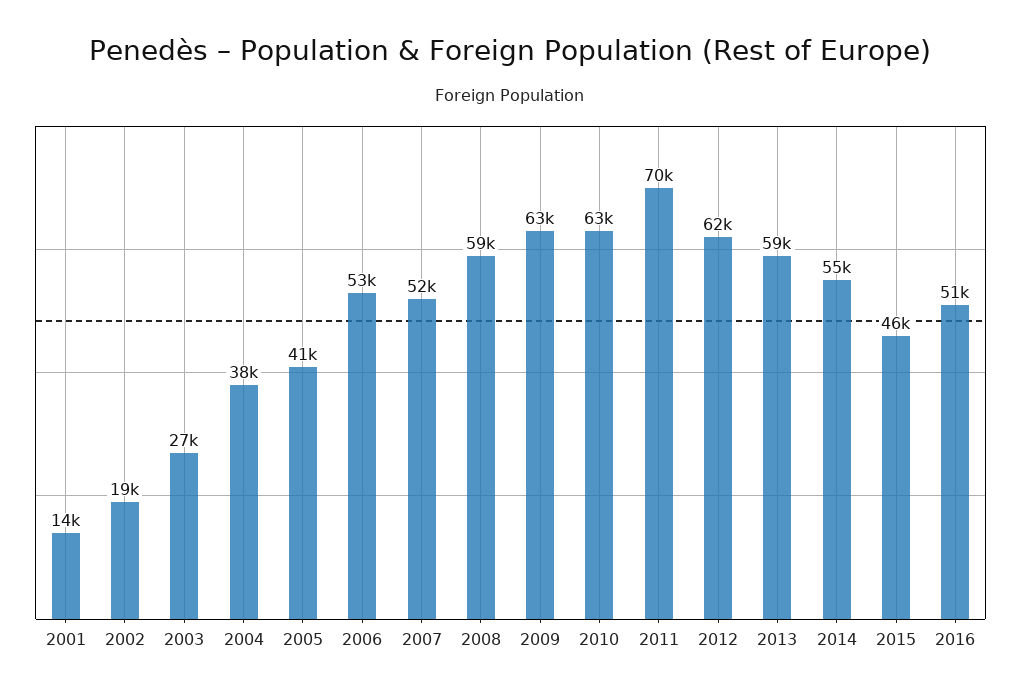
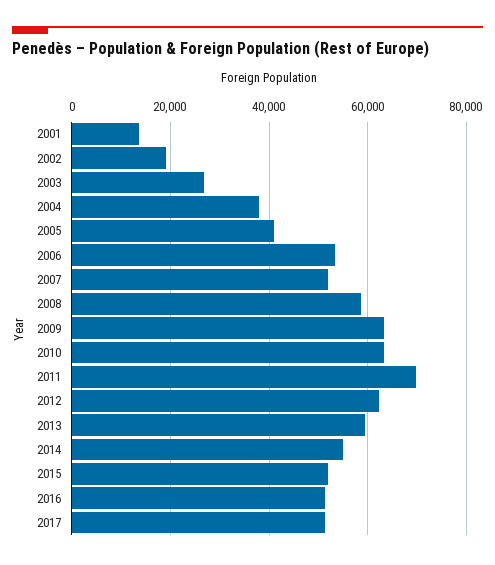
2015: 46000 -> 52000
2017: none -> 52000

